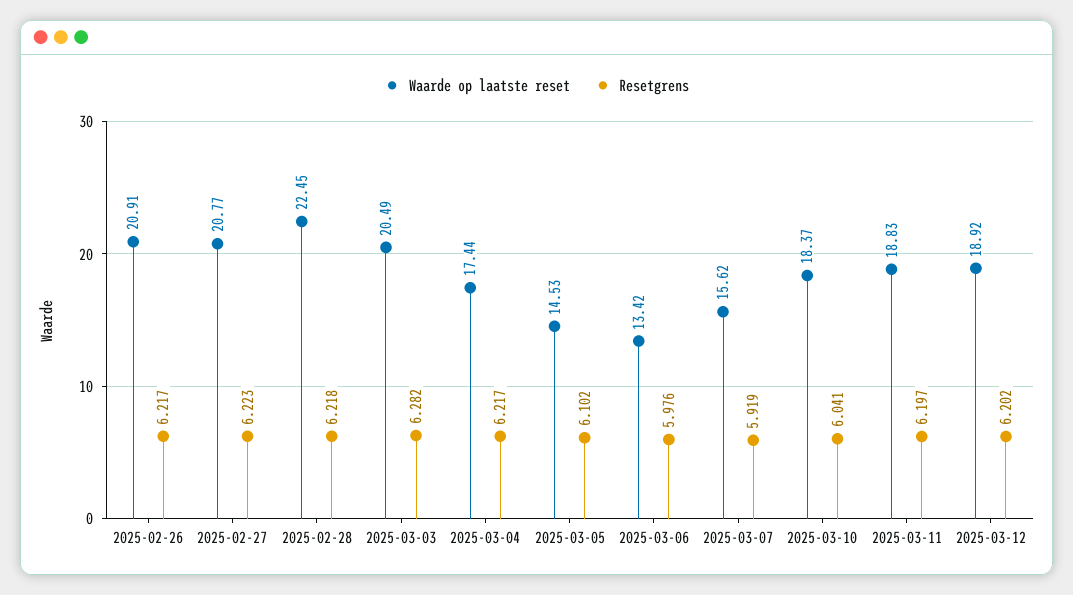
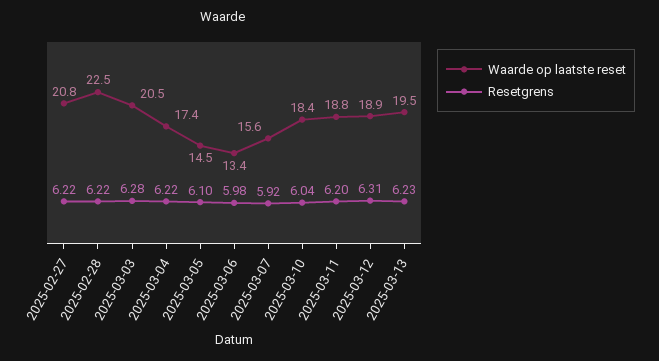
Waarde op laatste reset, 2025-02-26: 20.91 -> none
Resetgrens, 2025-02-26: 6.217 -> none
Resetgrens, 2025-03-12: 6.202 -> 6.31
Waarde op laatste reset, 2025-03-13: none -> 19.5
Resetgrens, 2025-03-13: none -> 6.23

